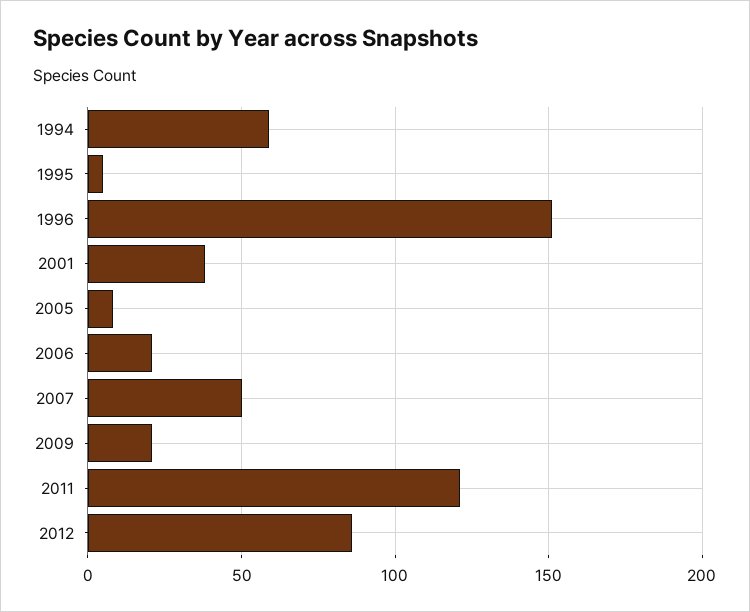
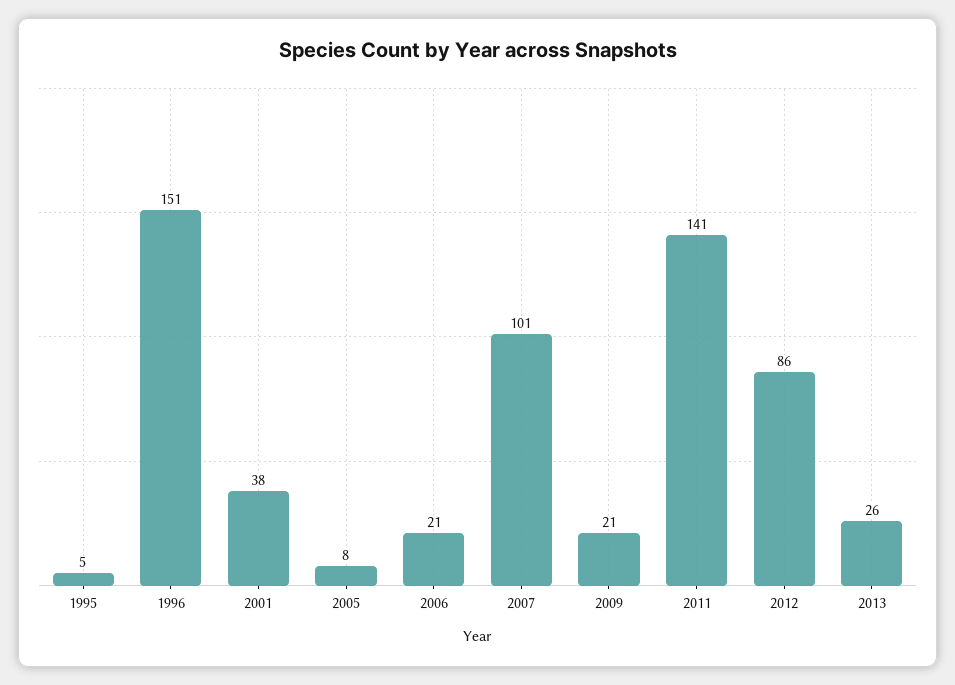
1994: 60 -> none
2007: 50 -> 101
2011: 120 -> 141
2013: none -> 26

